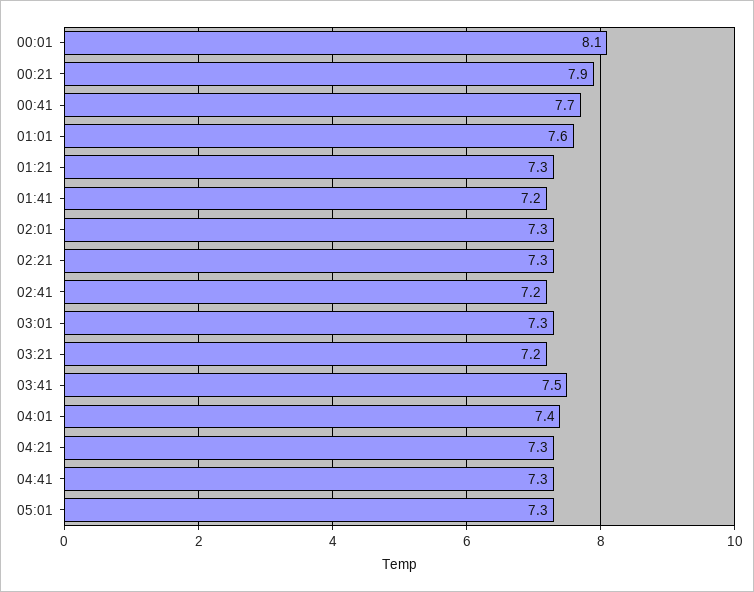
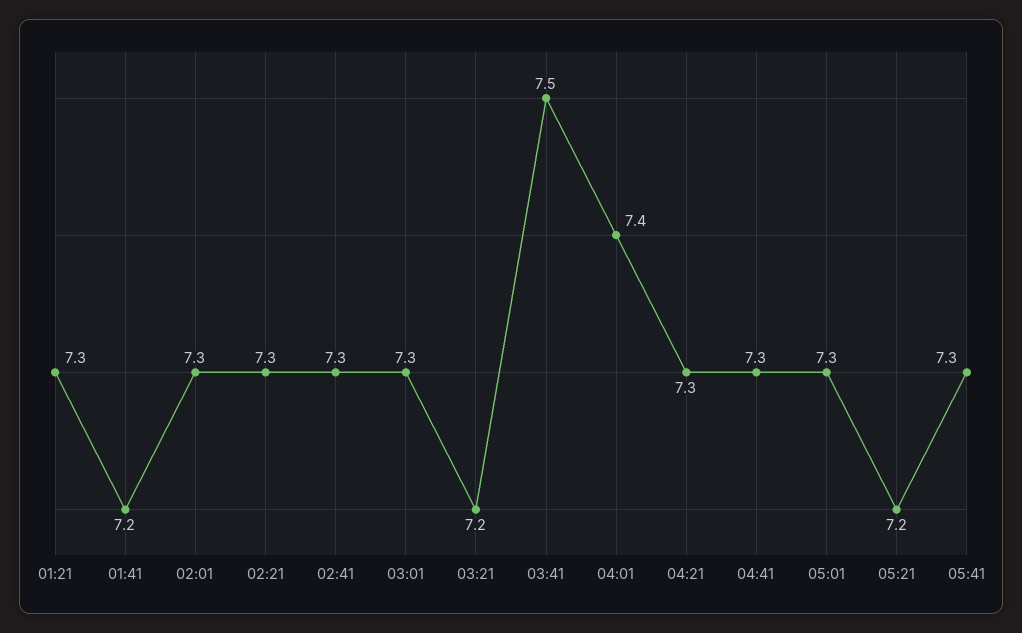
00:01: 8.1 -> none
00:21: 7.9 -> none
00:41: 7.7 -> none
01:01: 7.6 -> none
02:41: 7.2 -> 7.3
05:21: none -> 7.2
05:41: none -> 7.3

